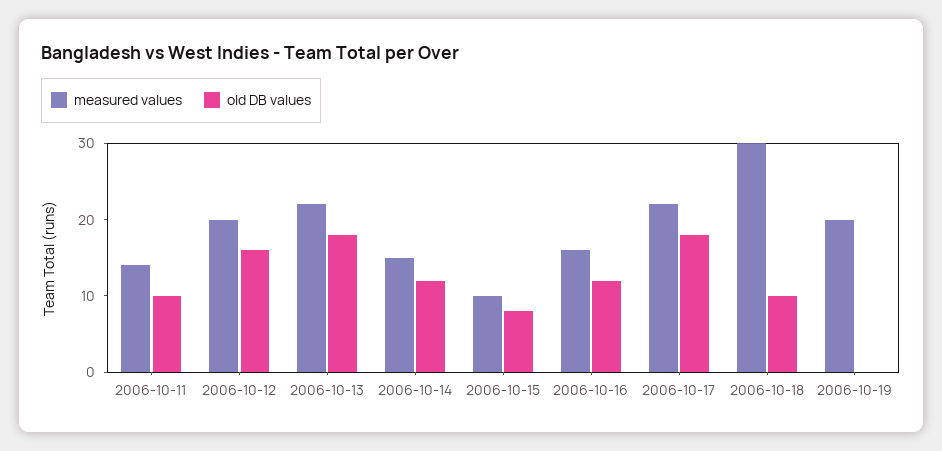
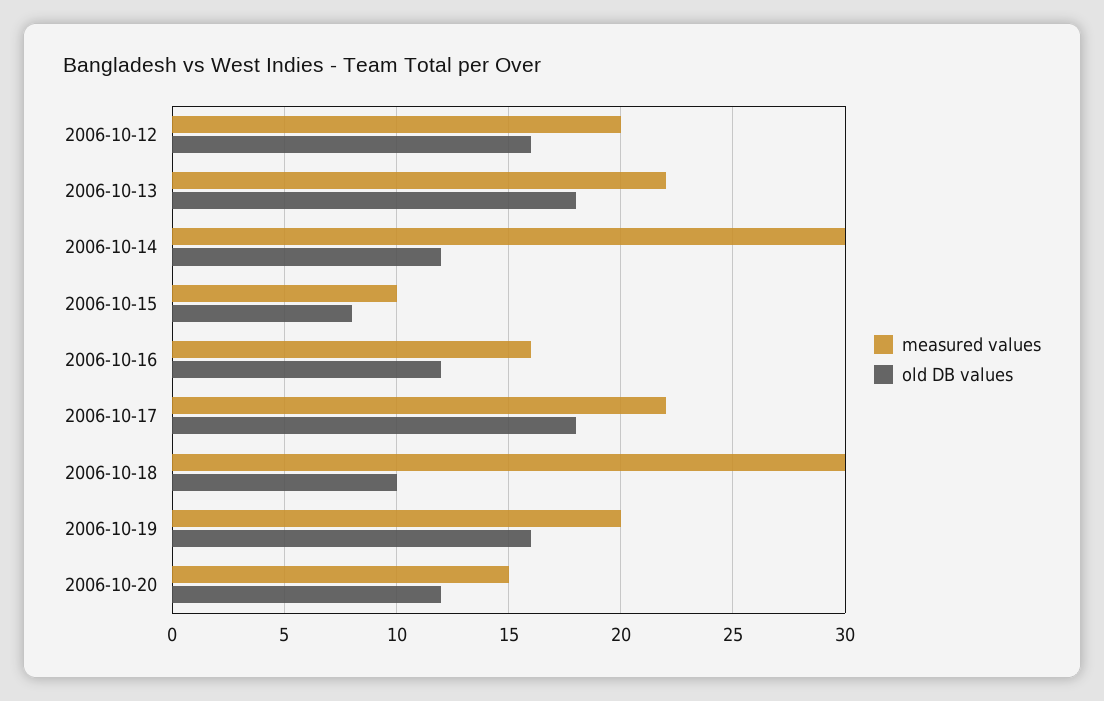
measured values, 2006-10-11: 15 -> none
old DB values, 2006-10-11: 10 -> none
measured values, 2006-10-14: 15 -> 30
old DB values, 2006-10-19: 0 -> 16
measured values, 2006-10-20: none -> 15
old DB values, 2006-10-20: none -> 12

